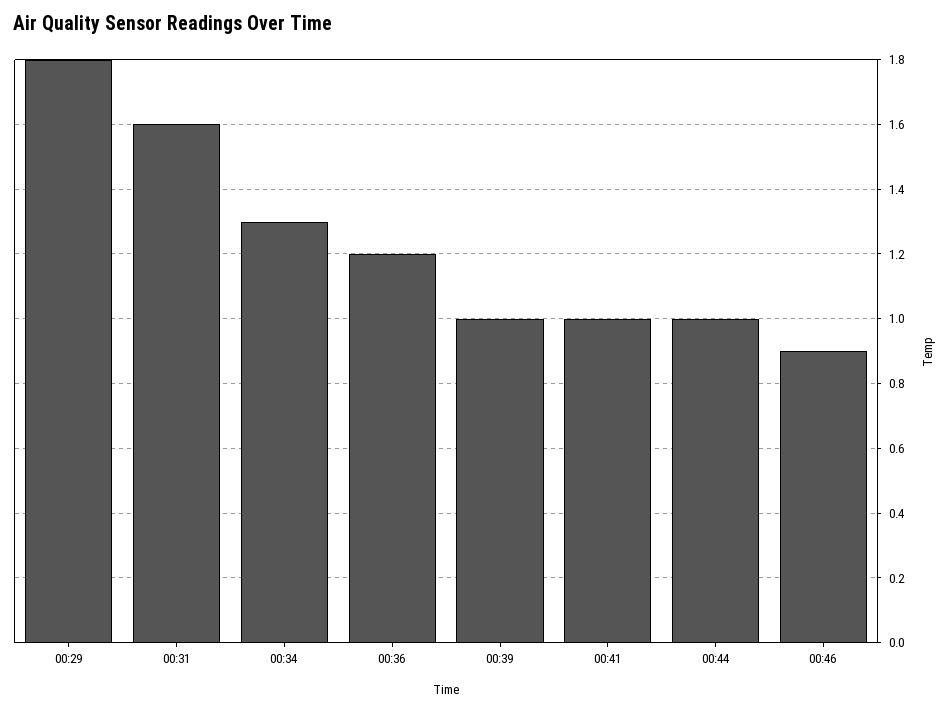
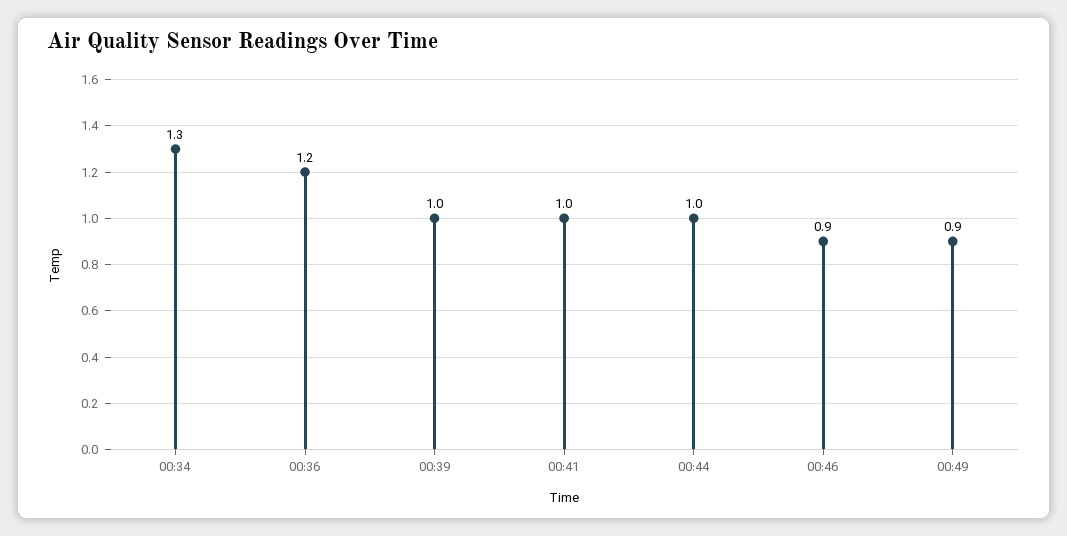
00:29: 1.8 -> none
00:31: 1.6 -> none
00:49: none -> 0.9

